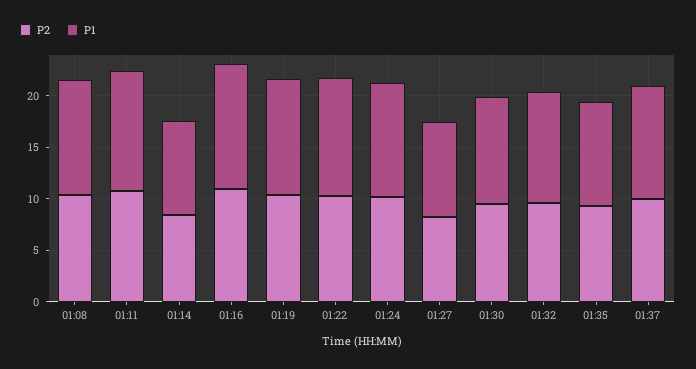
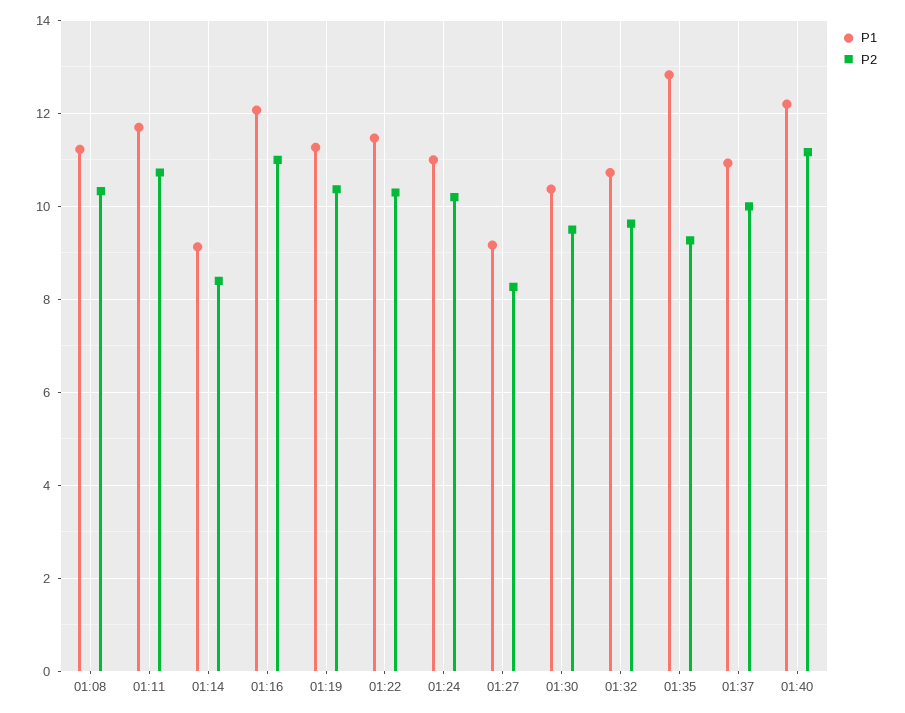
P1, 01:35: 10 -> 12.8
P1, 01:40: none -> 12.2
P2, 01:40: none -> 11.2

